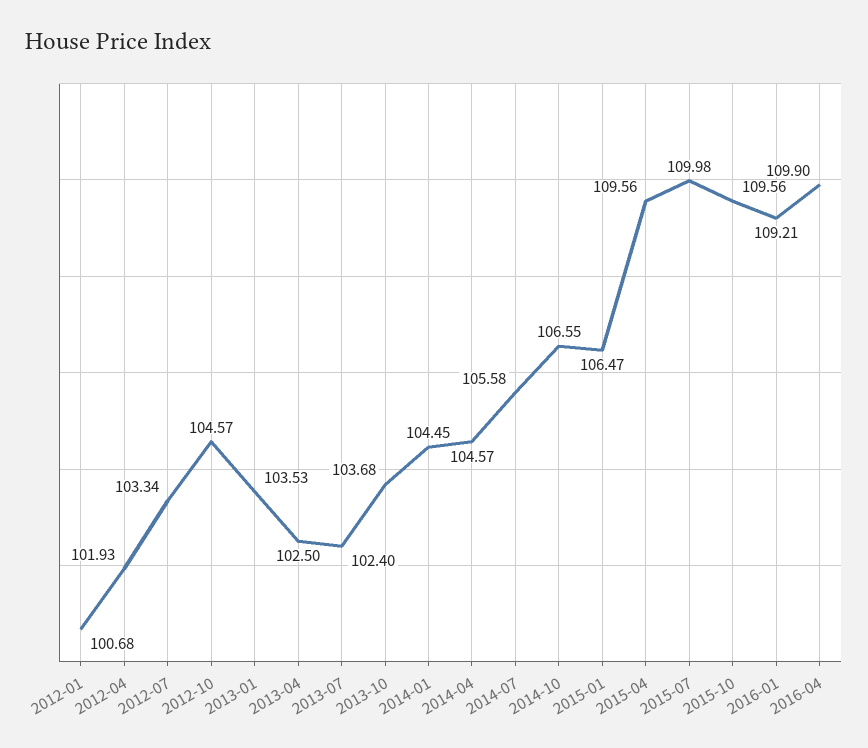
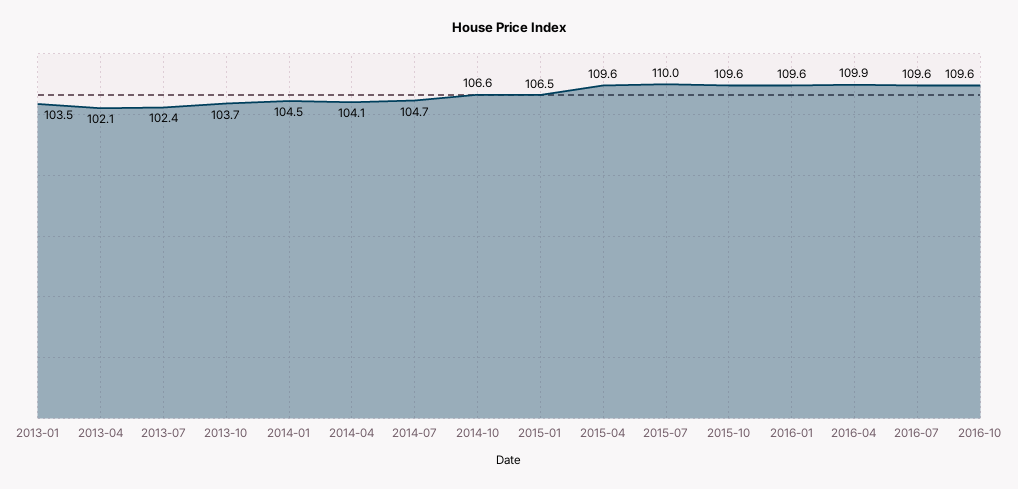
2012-01: 100.68 -> none
2012-04: 101.93 -> none
2012-07: 103.34 -> none
2012-10: 104.57 -> none
2013-04: 102.5 -> 102.1
2014-04: 104.57 -> 104.1
2014-07: 105.58 -> 104.7
2016-01: 109.21 -> 109.6
2016-07: none -> 109.6
2016-10: none -> 109.6

